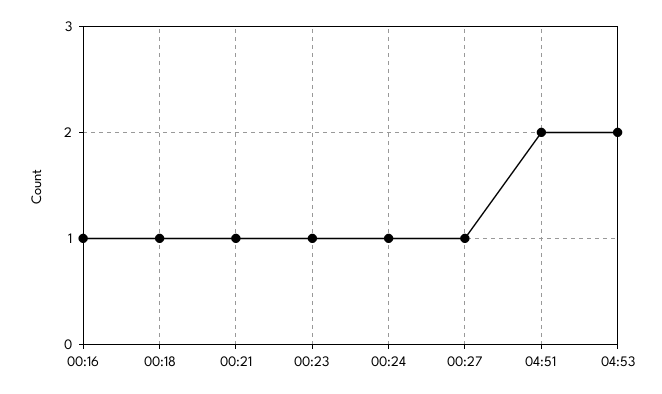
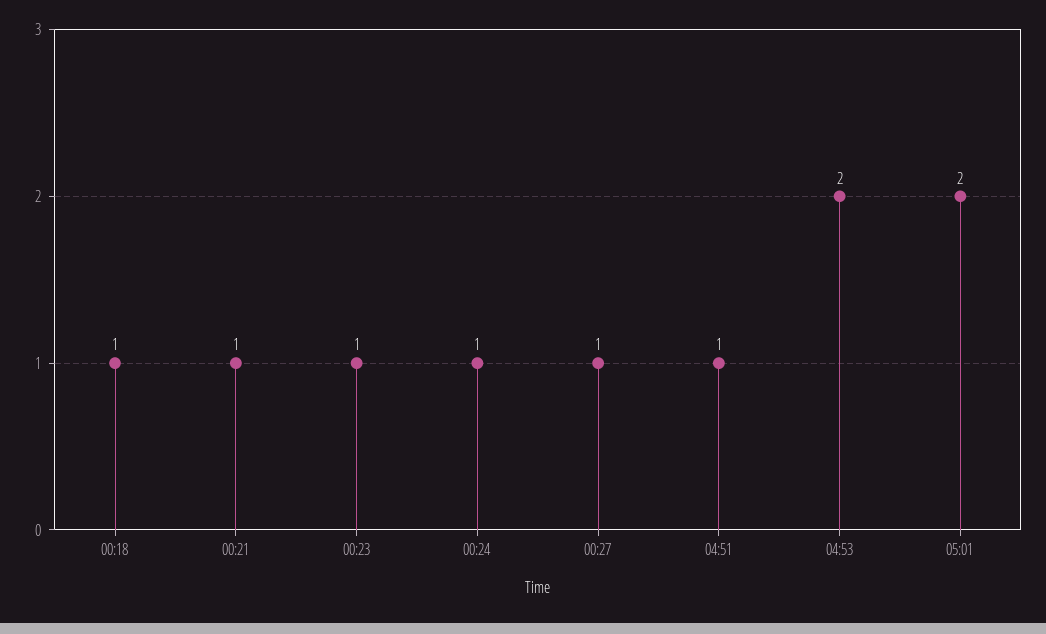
00:16: 1 -> none
04:51: 2 -> 1
05:01: none -> 2

